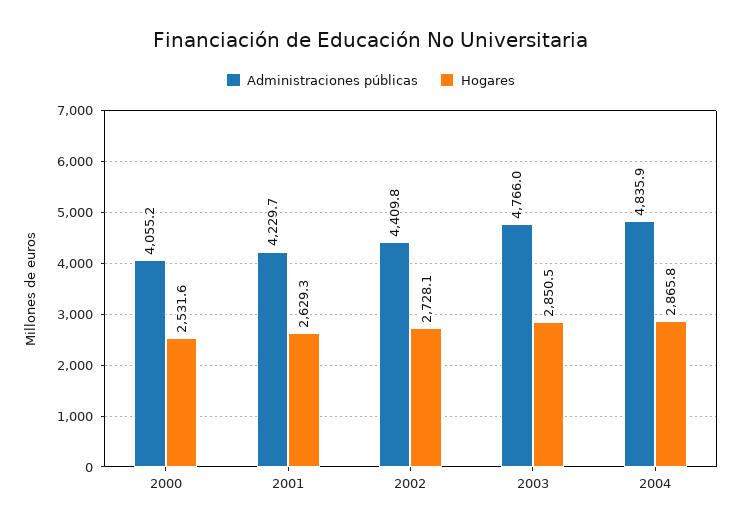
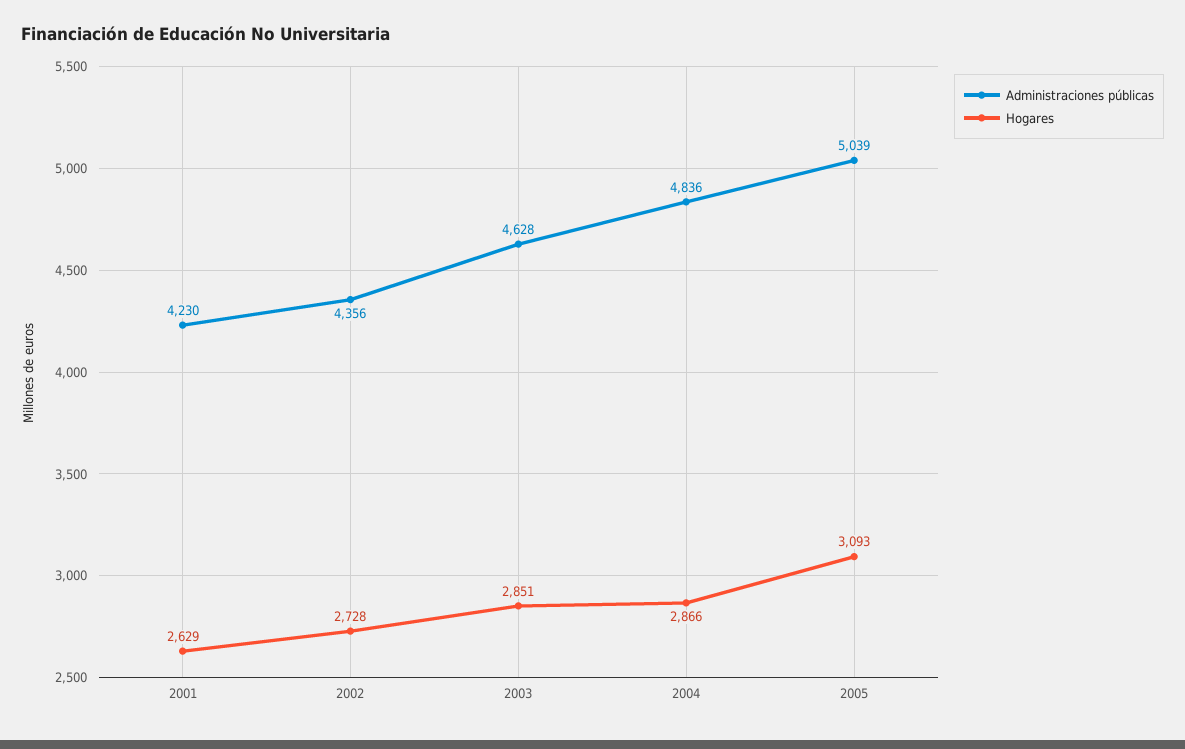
Administraciones públicas, 2000: 4055.2 -> none
Hogares, 2000: 2531.6 -> none
Administraciones públicas, 2002: 4409.8 -> 4356
Administraciones públicas, 2003: 4766 -> 4628
Administraciones públicas, 2005: none -> 5039
Hogares, 2005: none -> 3093

